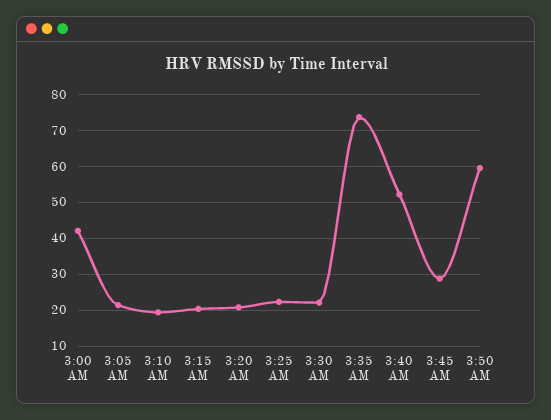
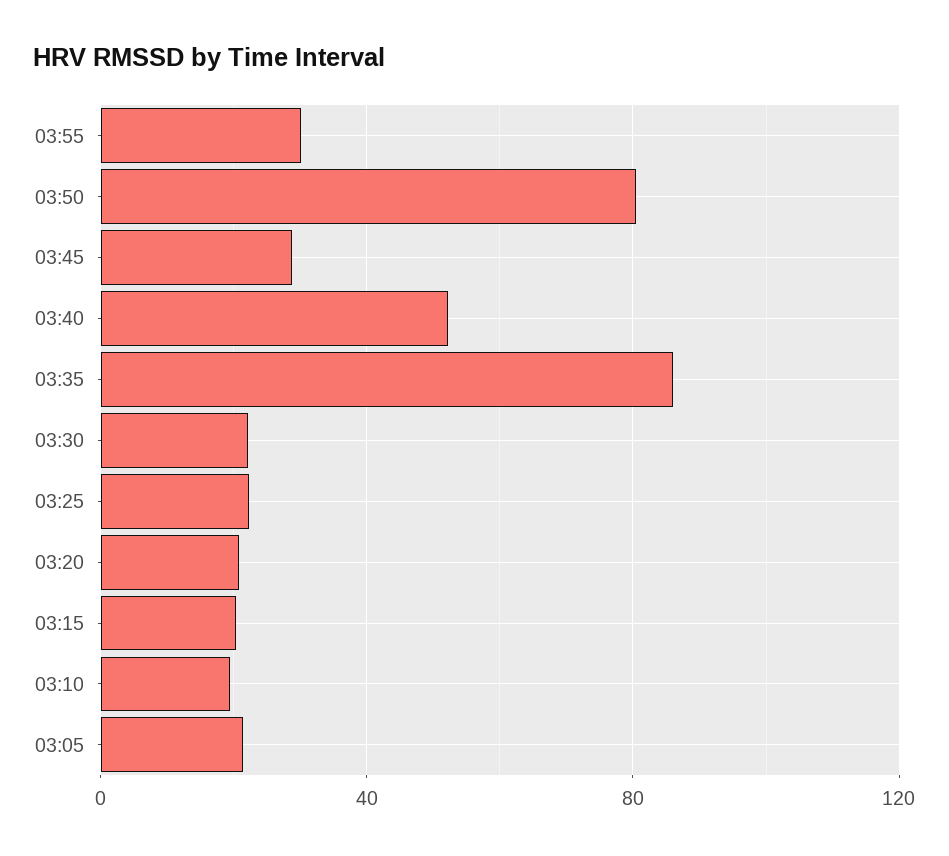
3:00 AM: 42 -> none
3:35 AM: 74 -> 85
3:50 AM: 60 -> 80
03:55: none -> 30

